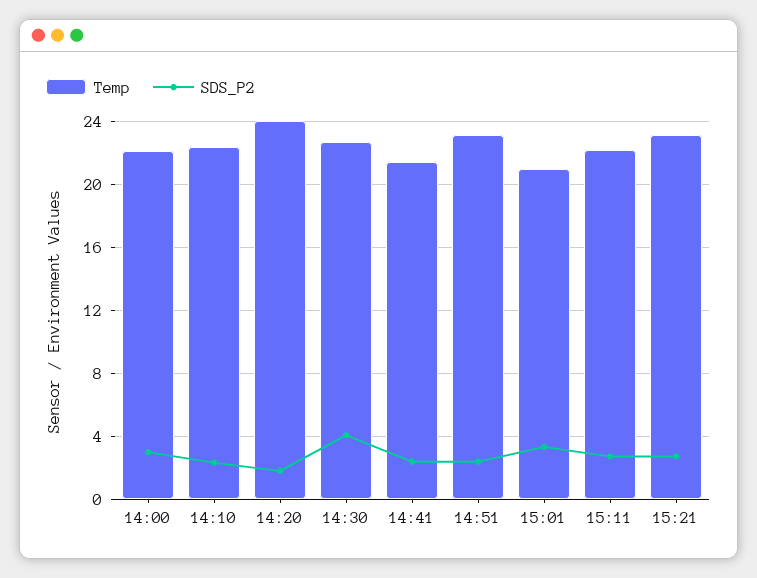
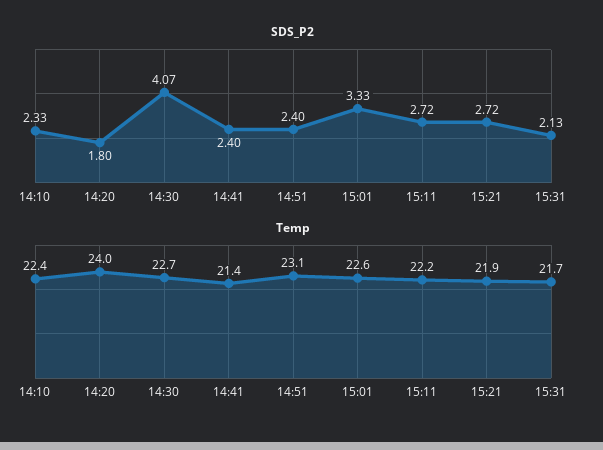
Temp, 14:00: 22 -> none
SDS_P2, 14:00: 3 -> none
Temp, 15:01: 21 -> 22.6
Temp, 15:21: 23 -> 21.9
SDS_P2, 15:31: none -> 2.13
Temp, 15:31: none -> 21.7

